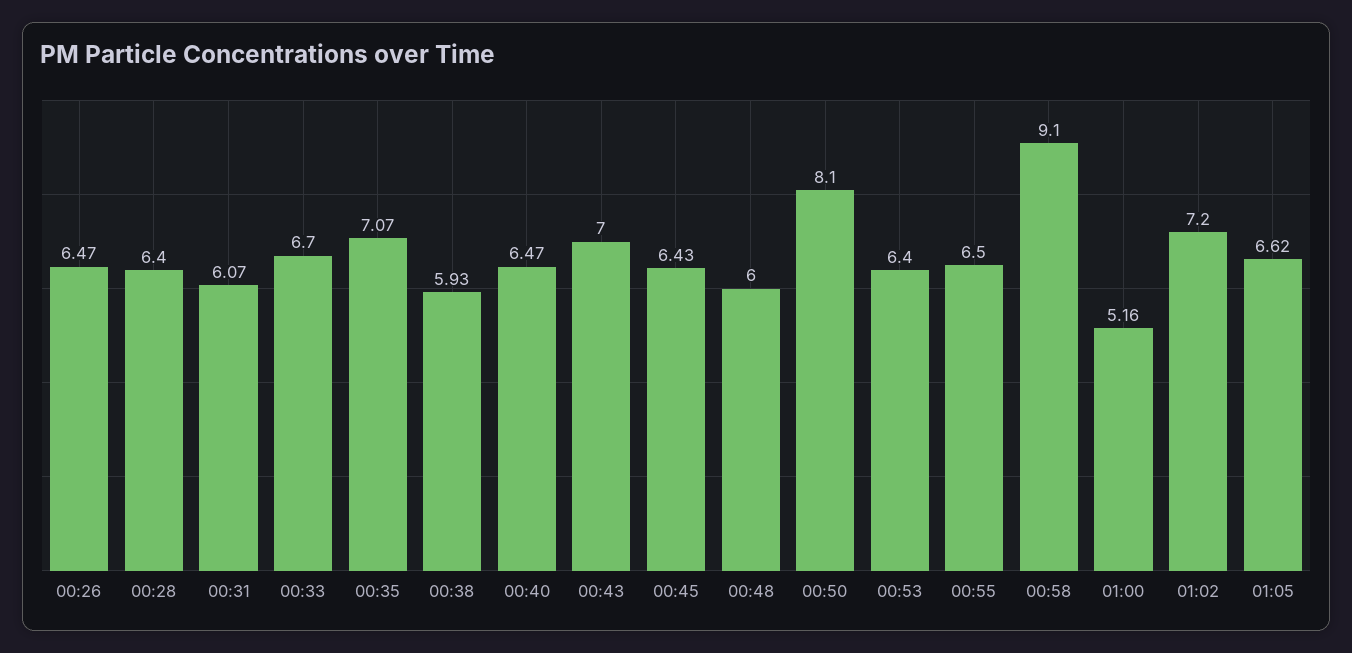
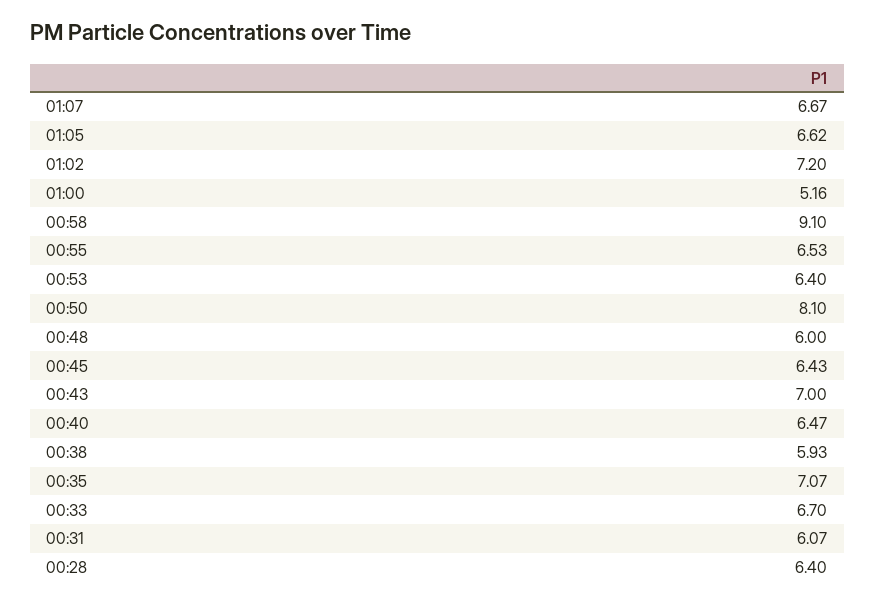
00:26: 6.47 -> none
00:55: 6.5 -> 6.53
01:07: none -> 6.67

